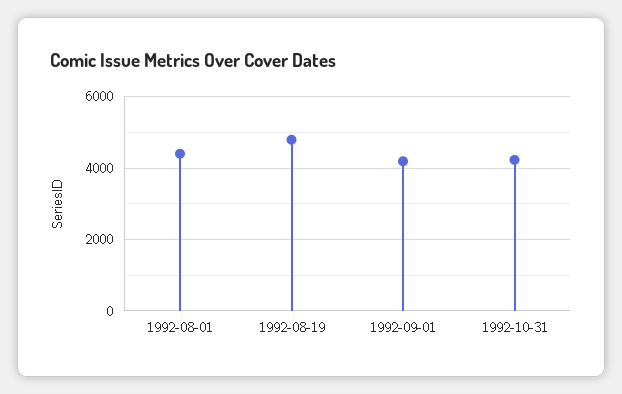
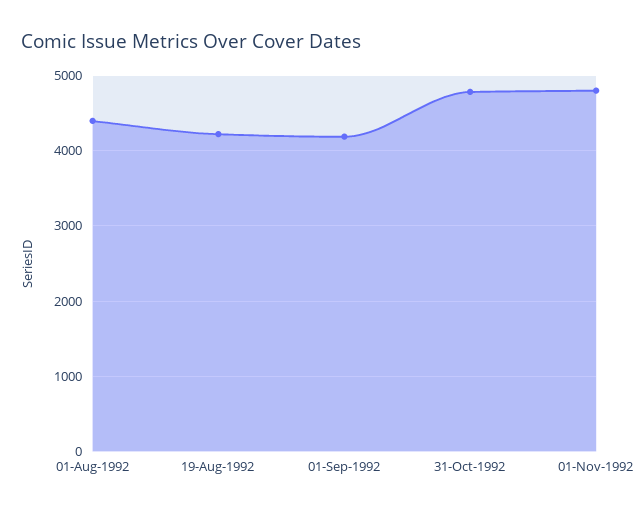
1992-08-19: 4800 -> 4200
1992-10-31: 4200 -> 4800
01-Nov-1992: none -> 4800

